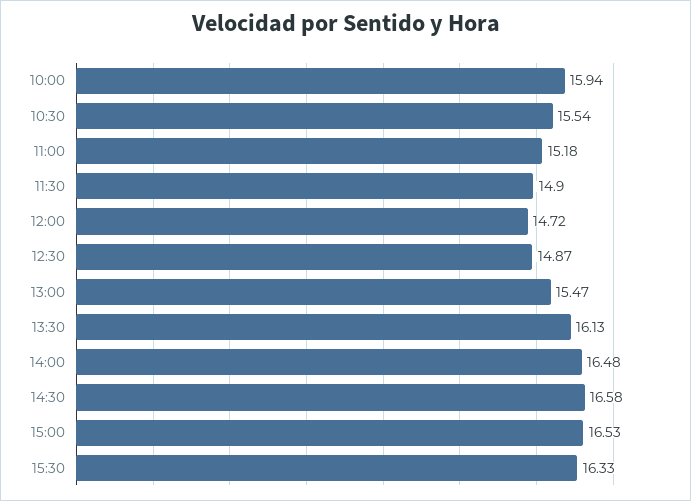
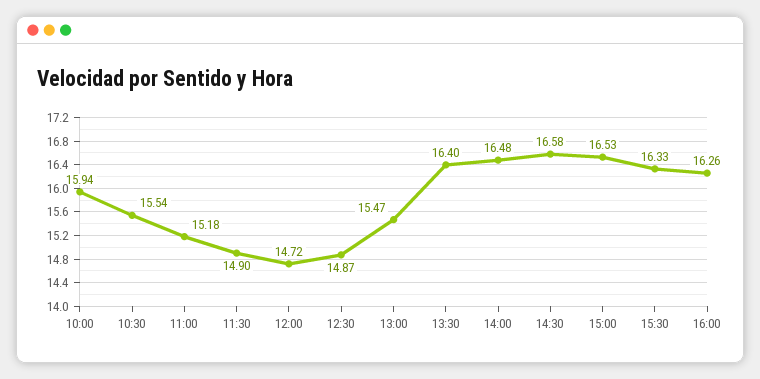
13:30: 16.13 -> 16.4
16:00: none -> 16.26

